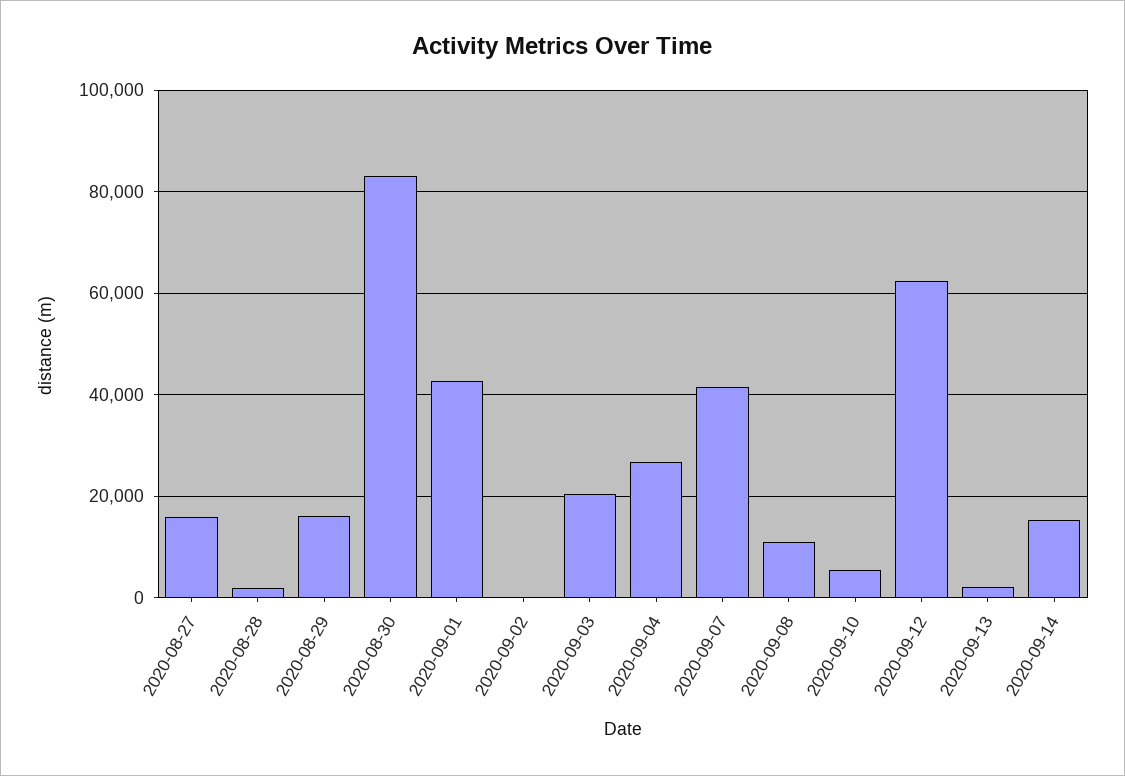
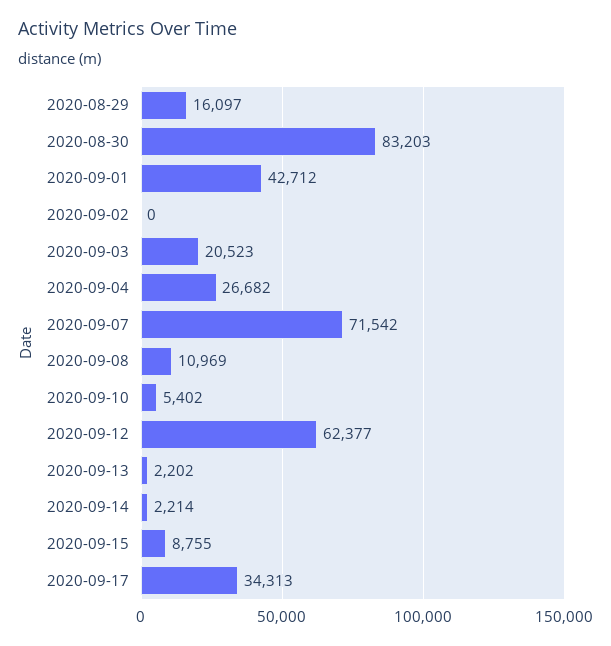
2020-08-27: 16000 -> none
2020-08-28: 2000 -> none
2020-09-07: 42000 -> 71542
2020-09-14: 16000 -> 2214
2020-09-15: none -> 8755
2020-09-17: none -> 34313

